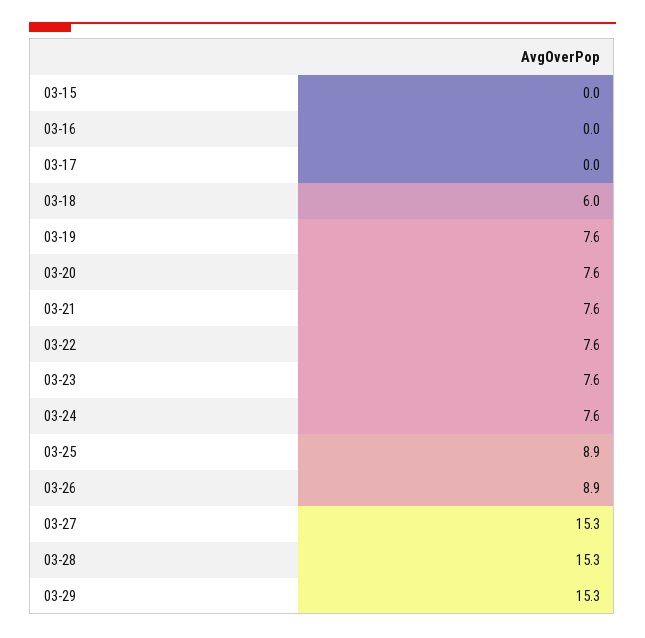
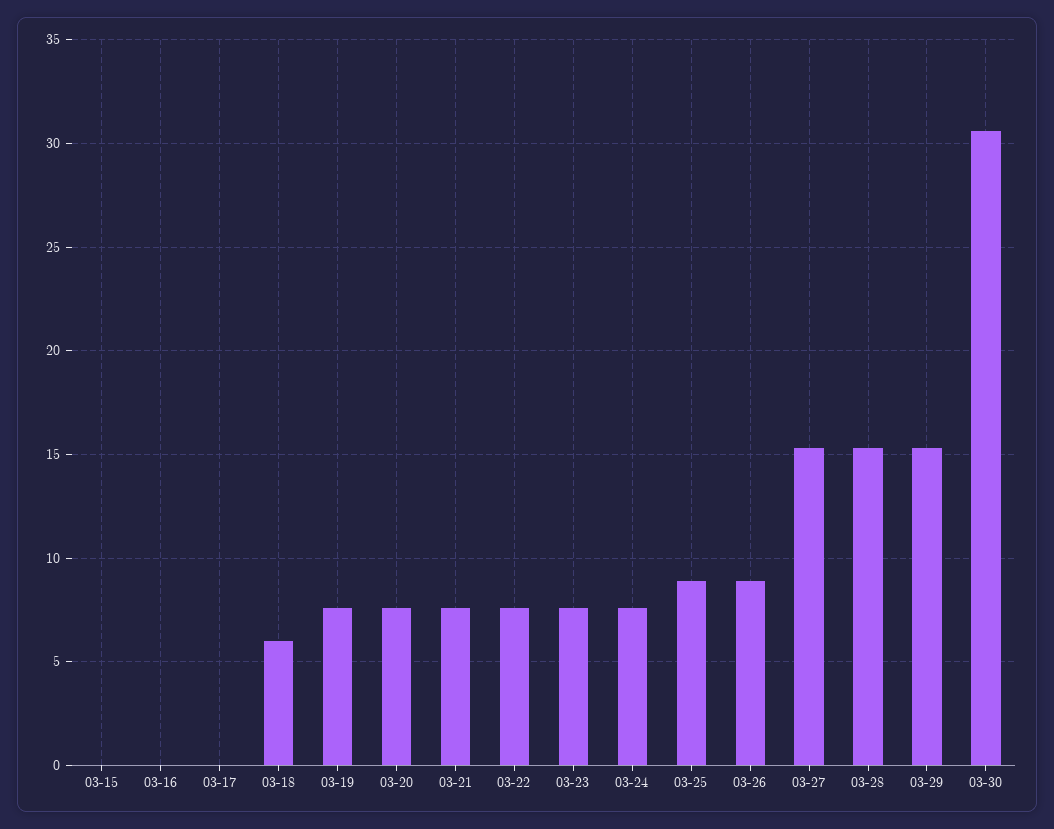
03-30: none -> 30.5

